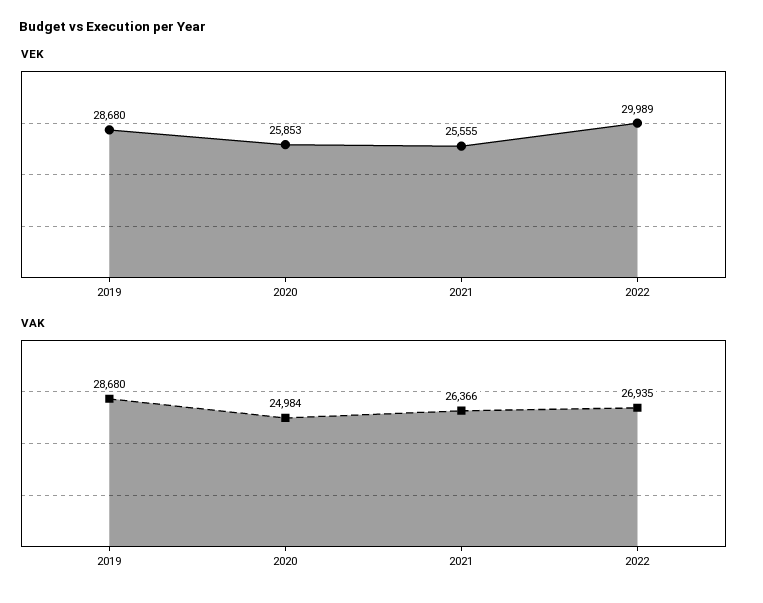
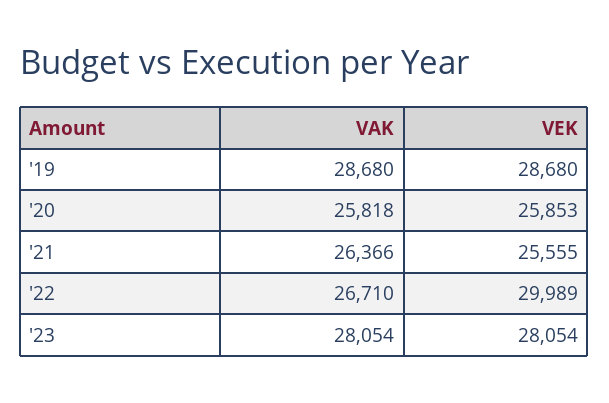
VAK, 2020: 24984 -> 25818
VAK, 2022: 26935 -> 26710
VAK, '23: none -> 28054
VEK, '23: none -> 28054

